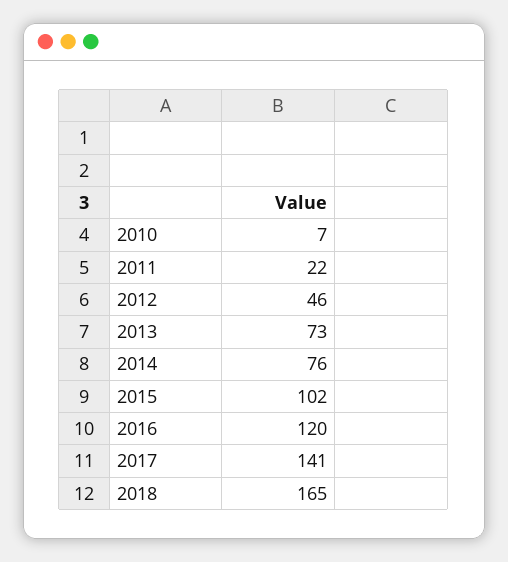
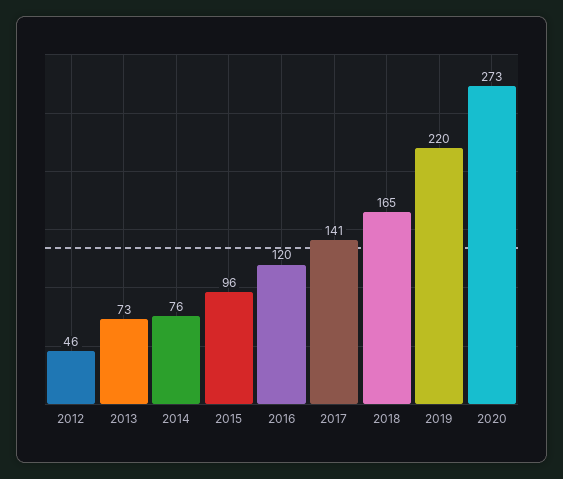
2010: 7 -> none
2011: 22 -> none
2015: 102 -> 96
2019: none -> 220
2020: none -> 273

